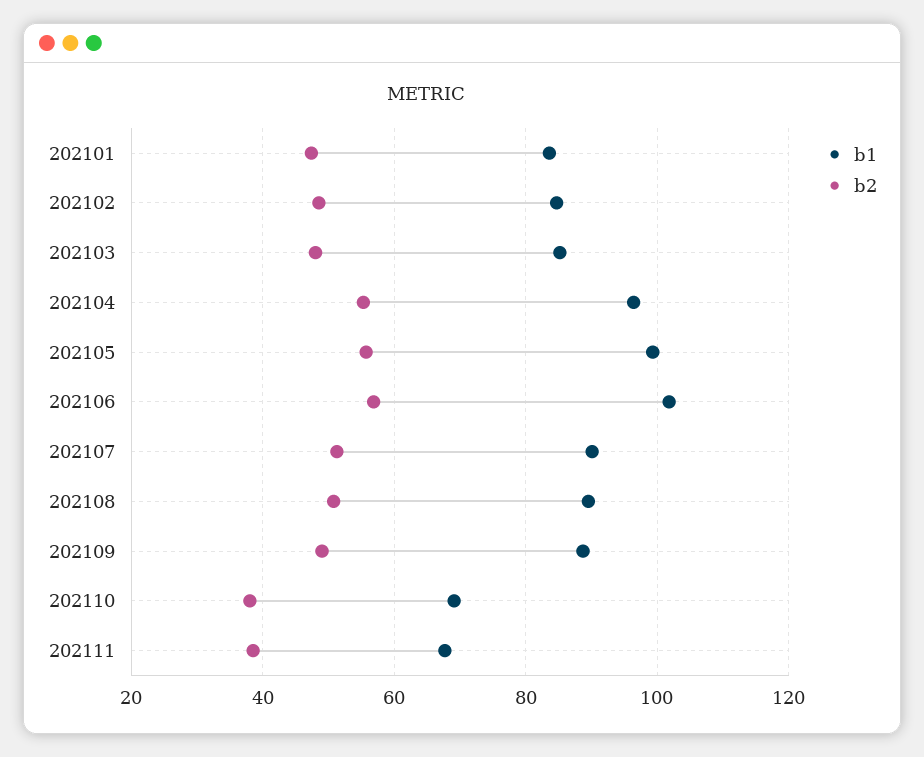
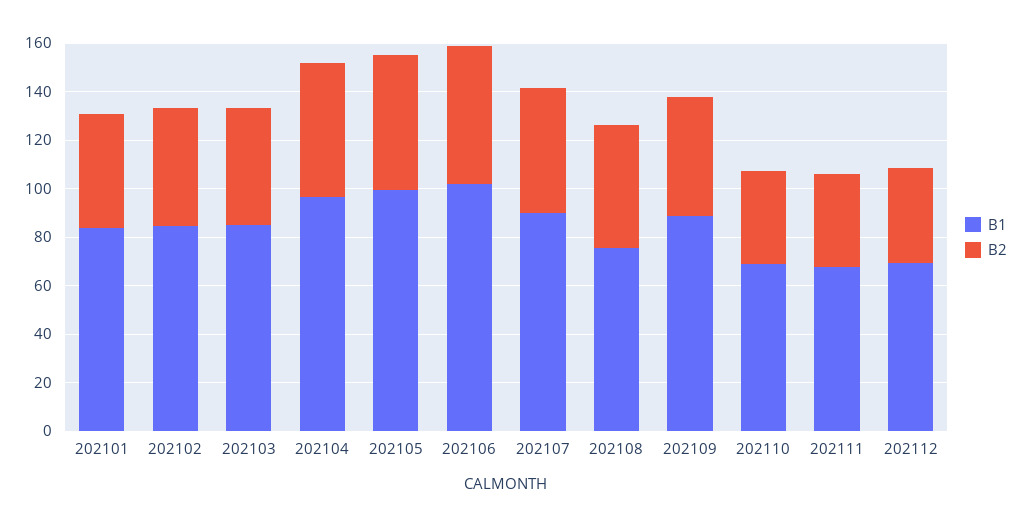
b1, 202108: 90 -> 75
b1, 202112: none -> 70
b2, 202112: none -> 40

